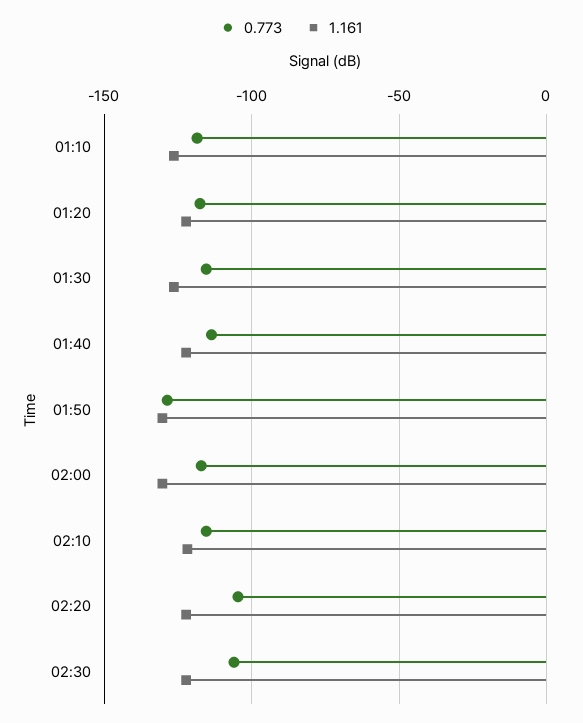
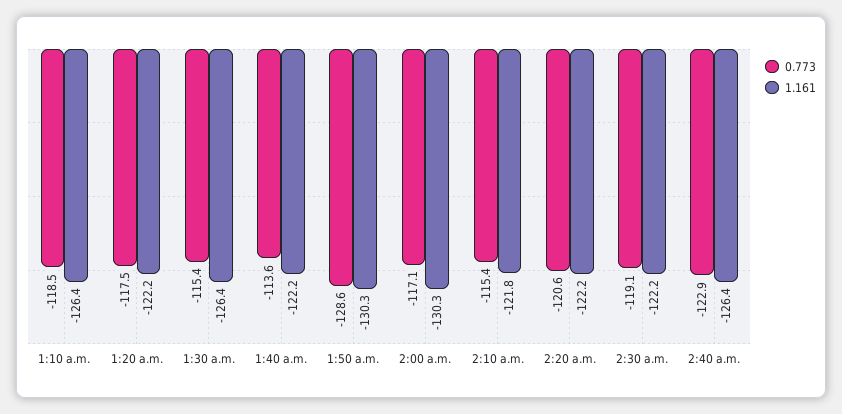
0.773, 02:20: -105 -> -120.6
0.773, 02:30: -105 -> -119.1
0.773, 2:40 a.m.: none -> -122.9
1.161, 2:40 a.m.: none -> -126.4

